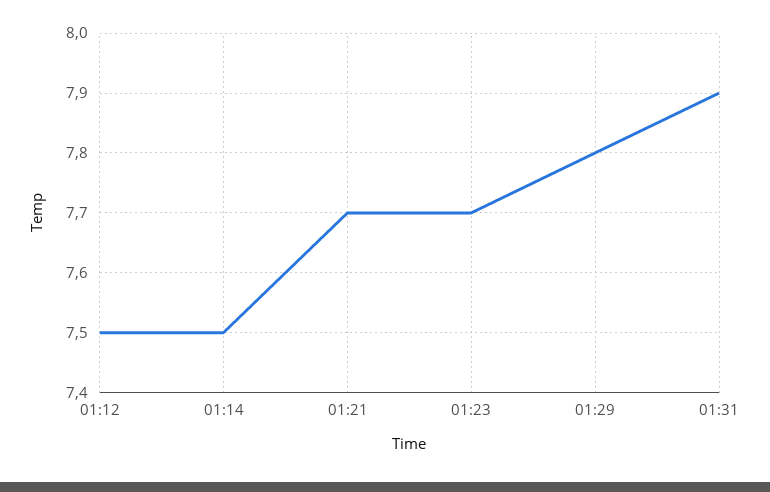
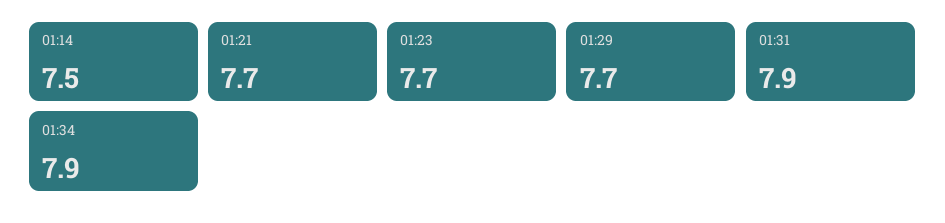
01:12: 7.5 -> none
01:29: 7.8 -> 7.7
01:34: none -> 7.9

